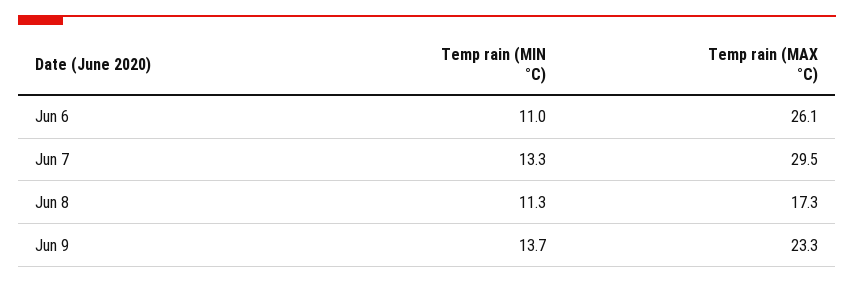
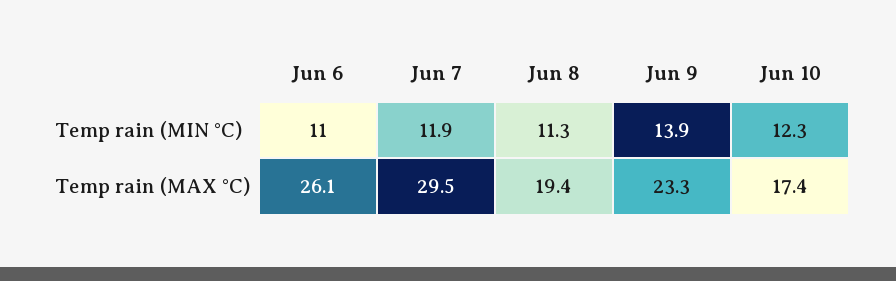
Temp rain (MIN °C), Jun 7: 13.3 -> 11.9
Temp rain (MAX °C), Jun 8: 17.3 -> 19.4
Temp rain (MIN °C), Jun 9: 13.7 -> 13.9
Temp rain (MIN °C), Jun 10: none -> 12.3
Temp rain (MAX °C), Jun 10: none -> 17.4

